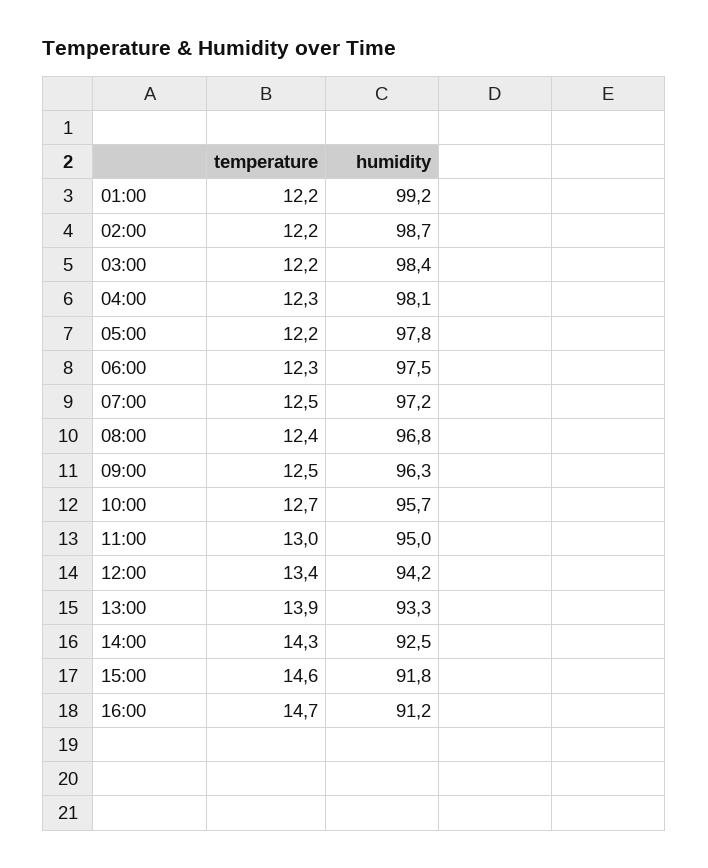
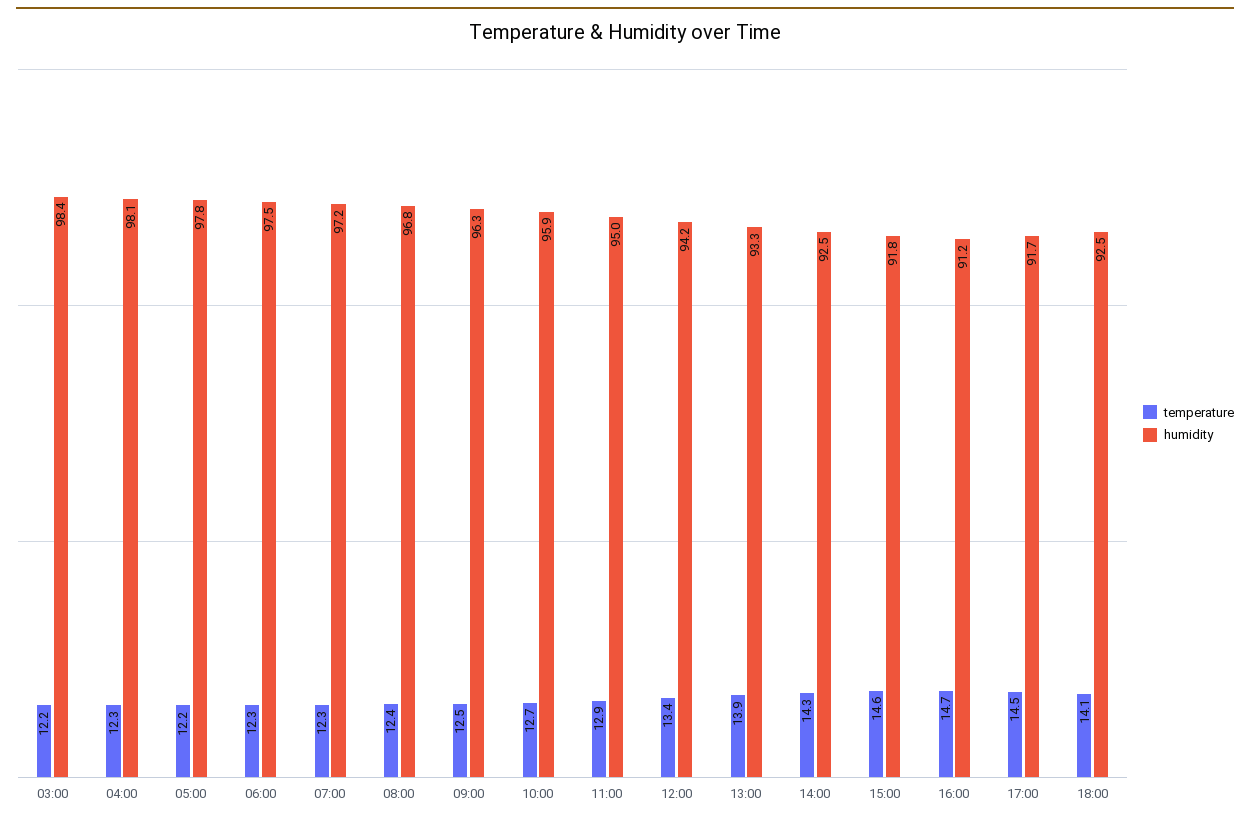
temperature, 01:00: 12.2 -> none
humidity, 01:00: 99.2 -> none
temperature, 02:00: 12.2 -> none
humidity, 02:00: 98.7 -> none
temperature, 07:00: 12.5 -> 12.3
humidity, 10:00: 95.7 -> 95.9
temperature, 11:00: 13 -> 12.9
temperature, 17:00: none -> 14.5
humidity, 17:00: none -> 91.7
temperature, 18:00: none -> 14.1
humidity, 18:00: none -> 92.5

